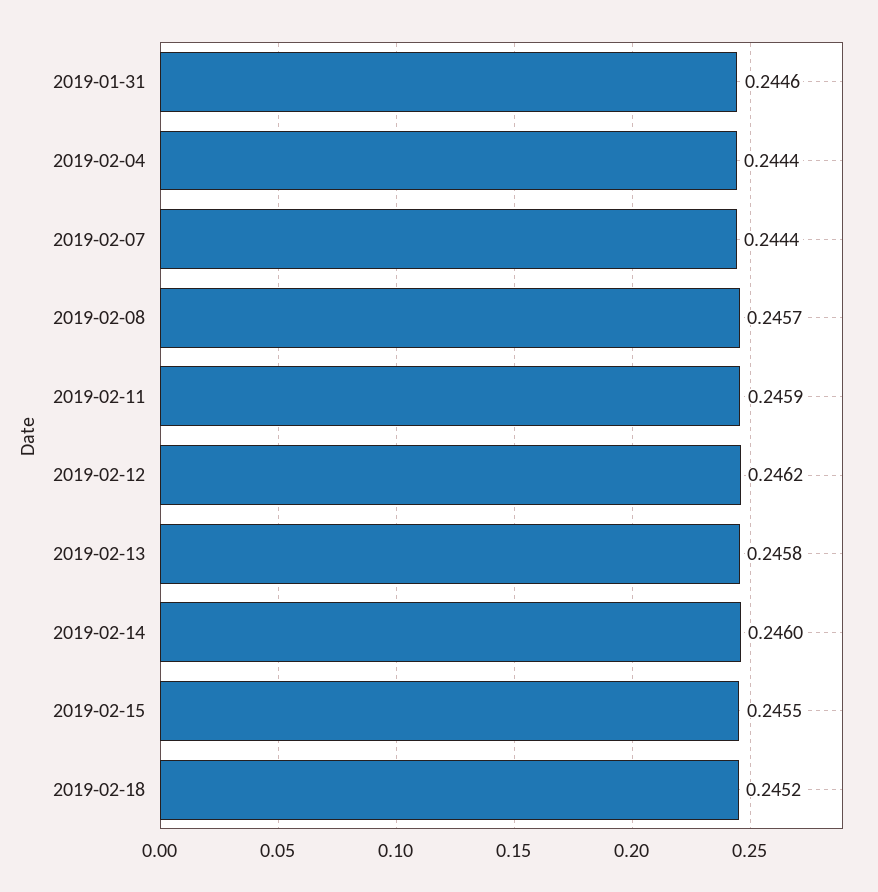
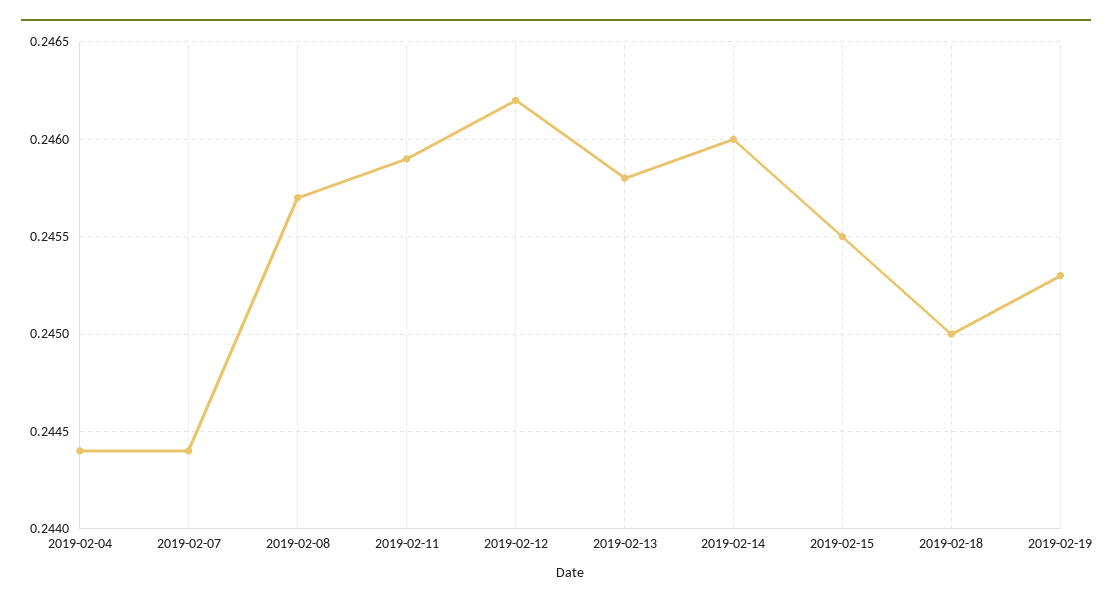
2019-01-31: 0.2446 -> none
2019-02-18: 0.2452 -> 0.245
2019-02-19: none -> 0.2453

